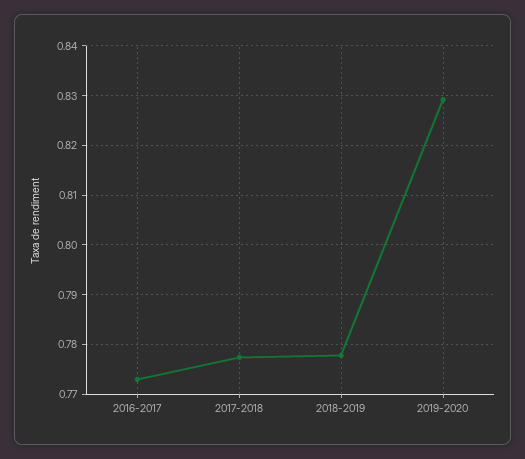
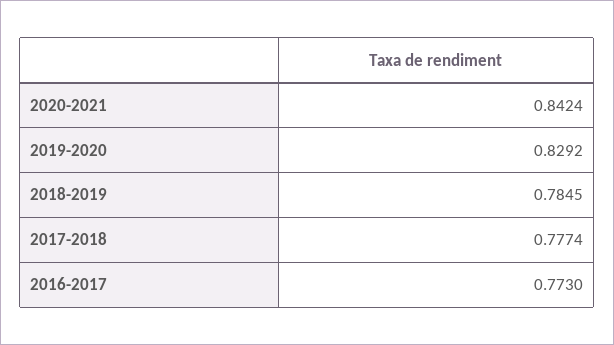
2018-2019: 0.778 -> 0.7845
2020-2021: none -> 0.8424

